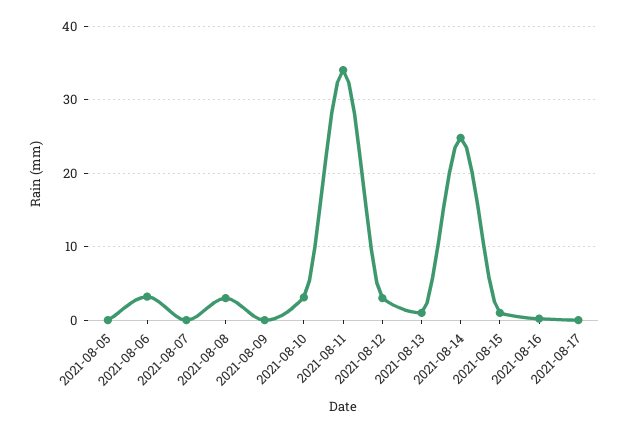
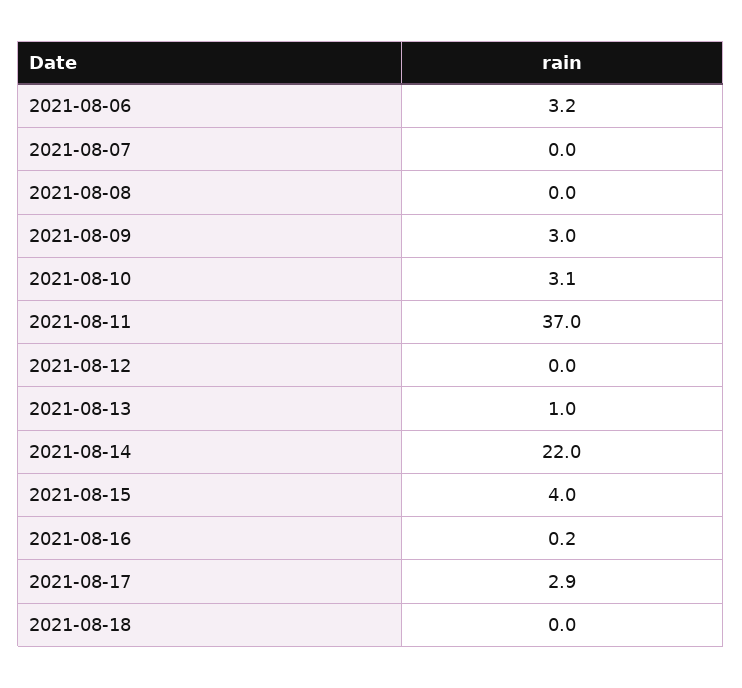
2021-08-05: 0 -> none
2021-08-08: 3 -> 0
2021-08-09: 0 -> 3
2021-08-11: 34 -> 37
2021-08-12: 3 -> 0
2021-08-14: 25 -> 22
2021-08-15: 1 -> 4
2021-08-17: 0 -> 2.9
2021-08-18: none -> 0

